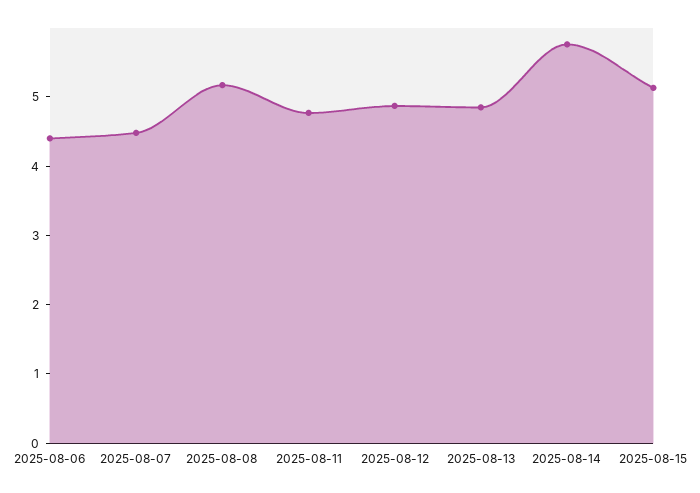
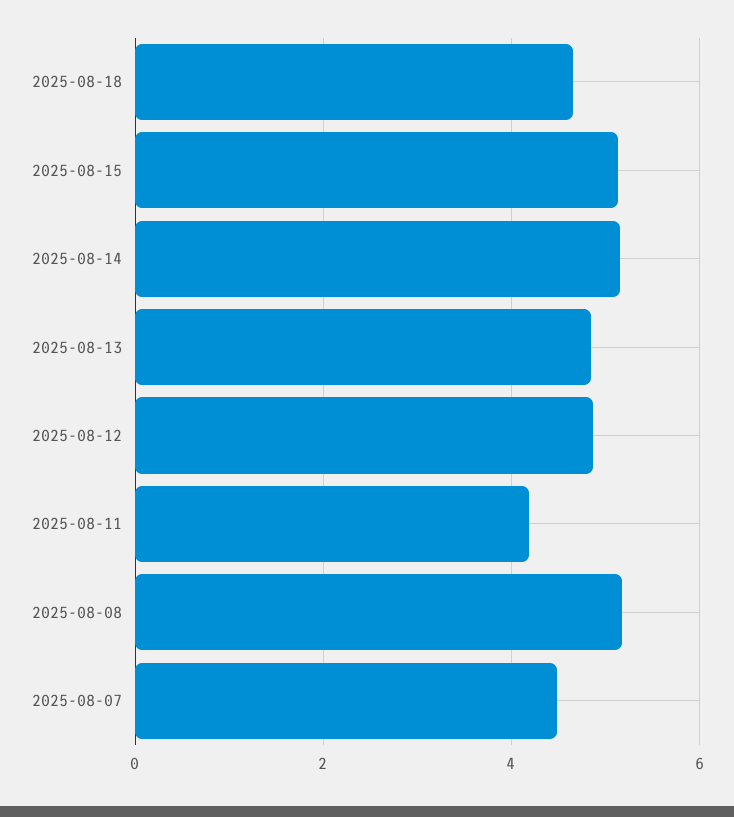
2025-08-06: 4.4 -> none
2025-08-11: 4.8 -> 4.2
2025-08-14: 5.8 -> 5.2
2025-08-18: none -> 4.6

